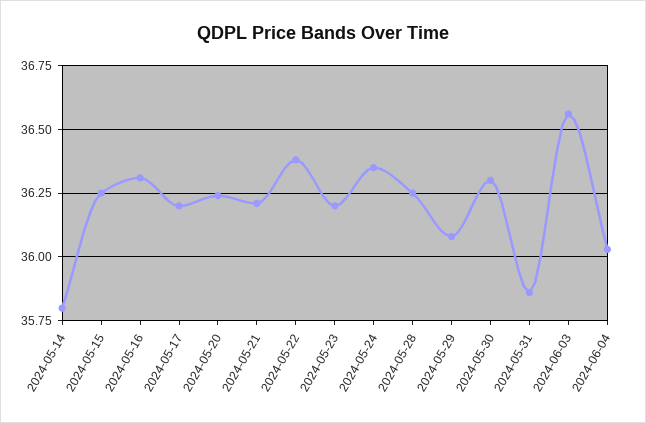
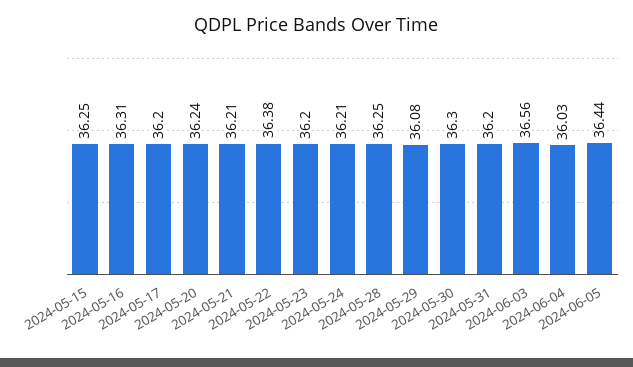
2024-05-14: 35.8 -> none
2024-05-24: 36.35 -> 36.21
2024-05-31: 35.85 -> 36.2
2024-06-05: none -> 36.44

